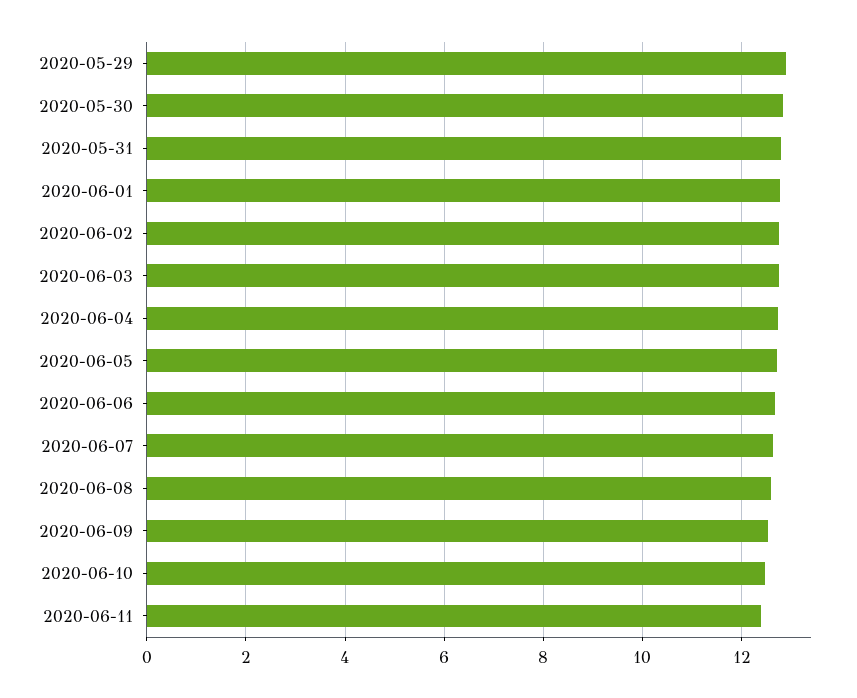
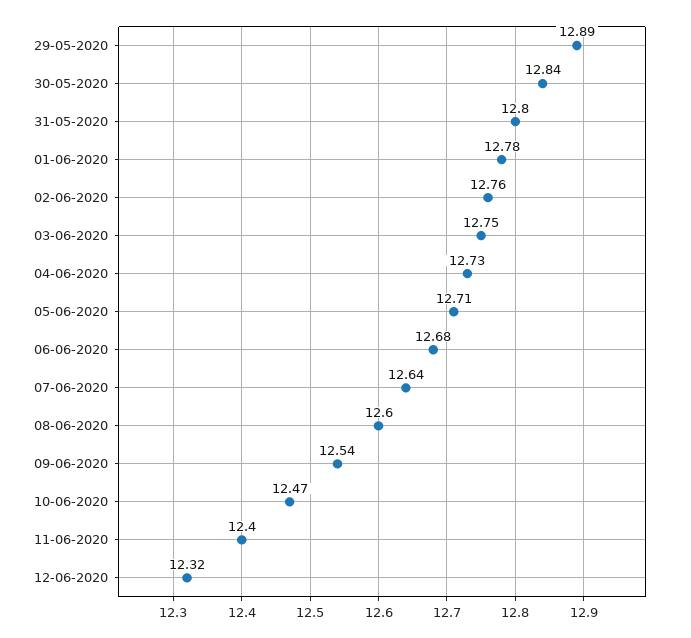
12-06-2020: none -> 12.32

